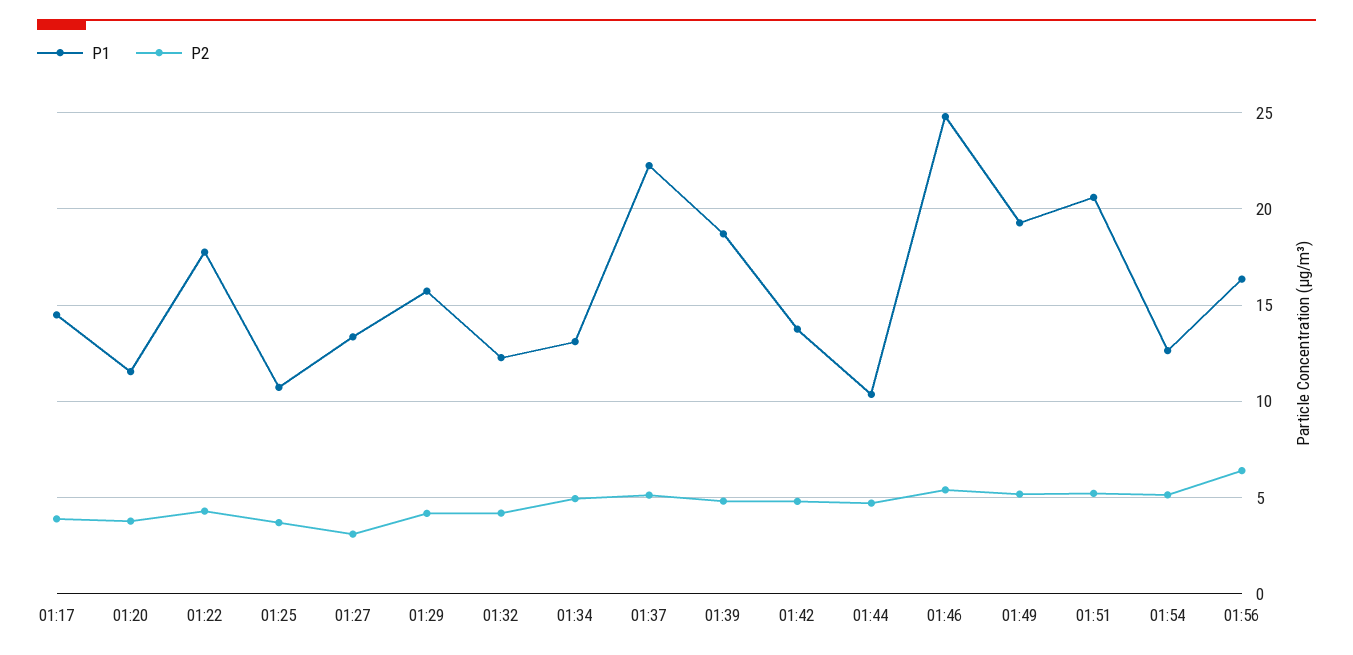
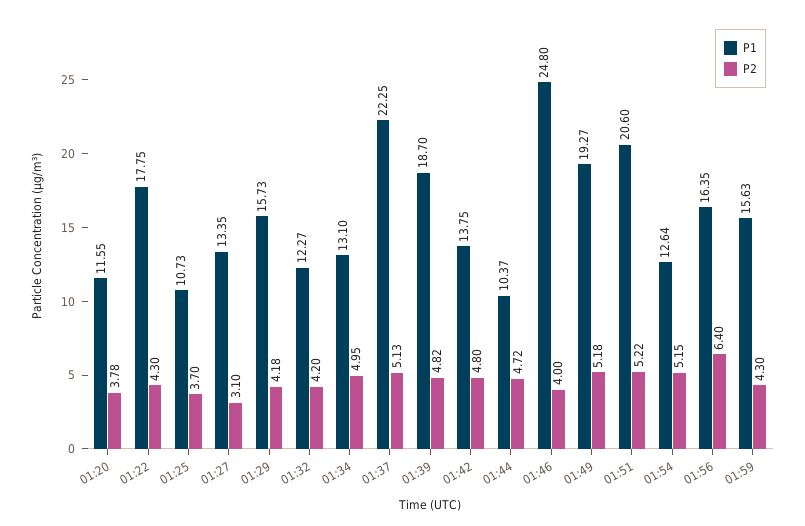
P1, 01:17: 14.5 -> none
P2, 01:17: 4 -> none
P2, 01:46: 5.5 -> 4
P1, 01:59: none -> 15.63
P2, 01:59: none -> 4.3

